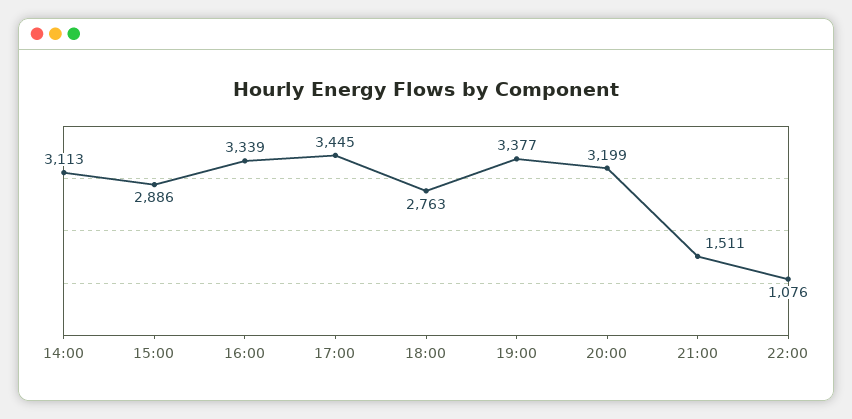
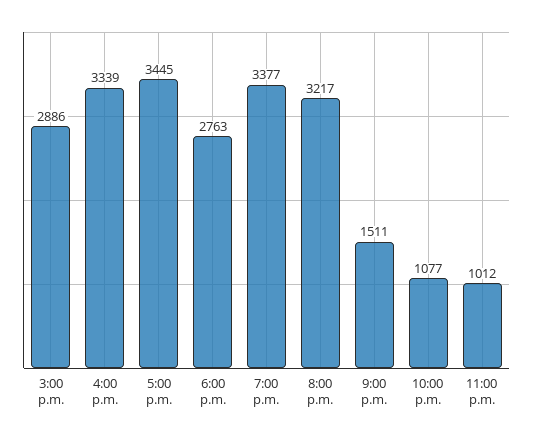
14:00: 3113 -> none
20:00: 3199 -> 3217
22:00: 1076 -> 1077
11:00 p.m.: none -> 1012

